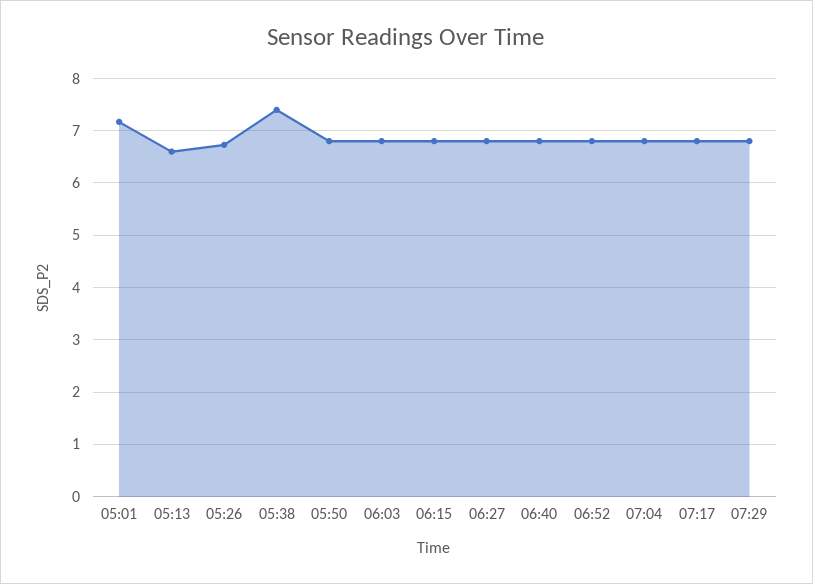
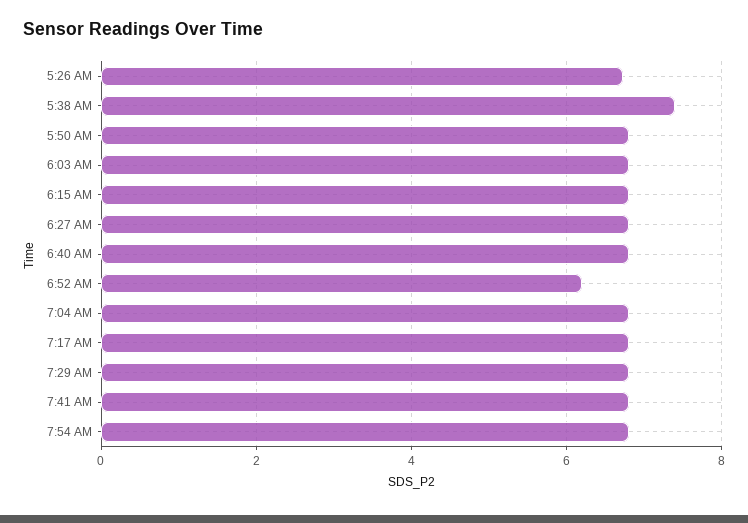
05:01: 7.2 -> none
05:13: 6.6 -> none
06:52: 6.8 -> 6.2
7:41 AM: none -> 6.8
7:54 AM: none -> 6.8

